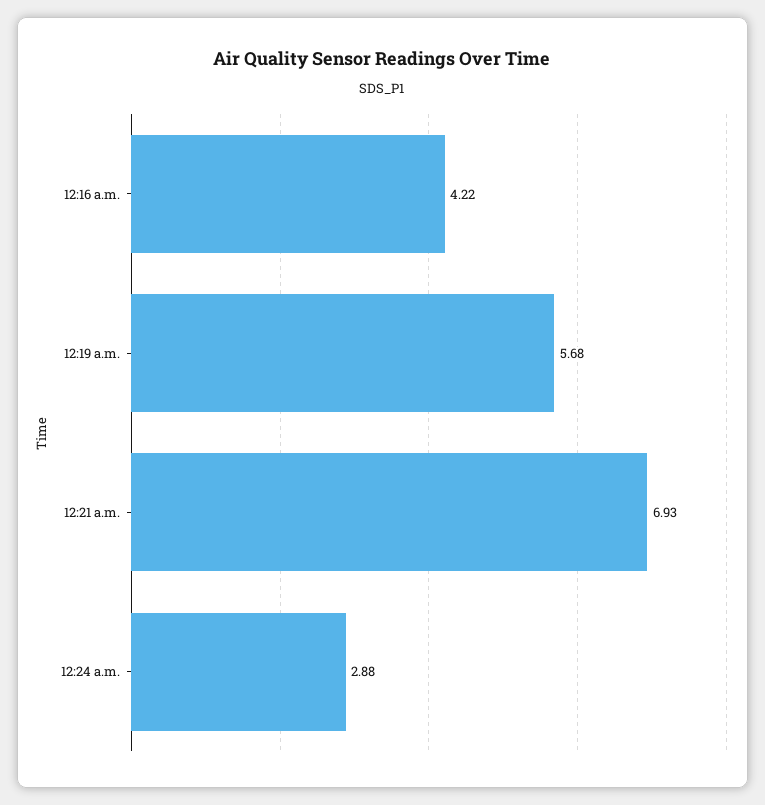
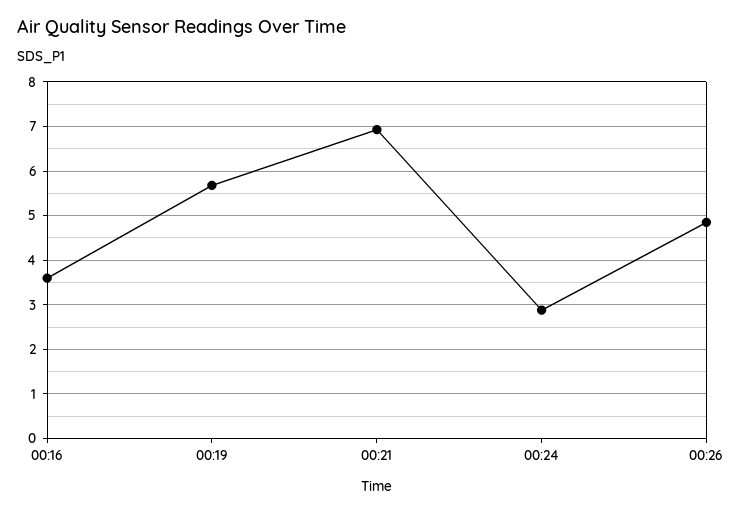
12:16 a.m.: 4.22 -> 3.6
00:26: none -> 4.8

